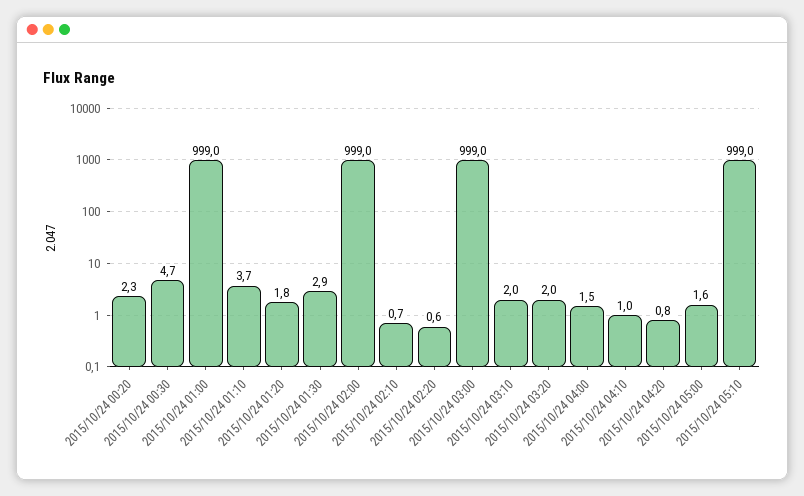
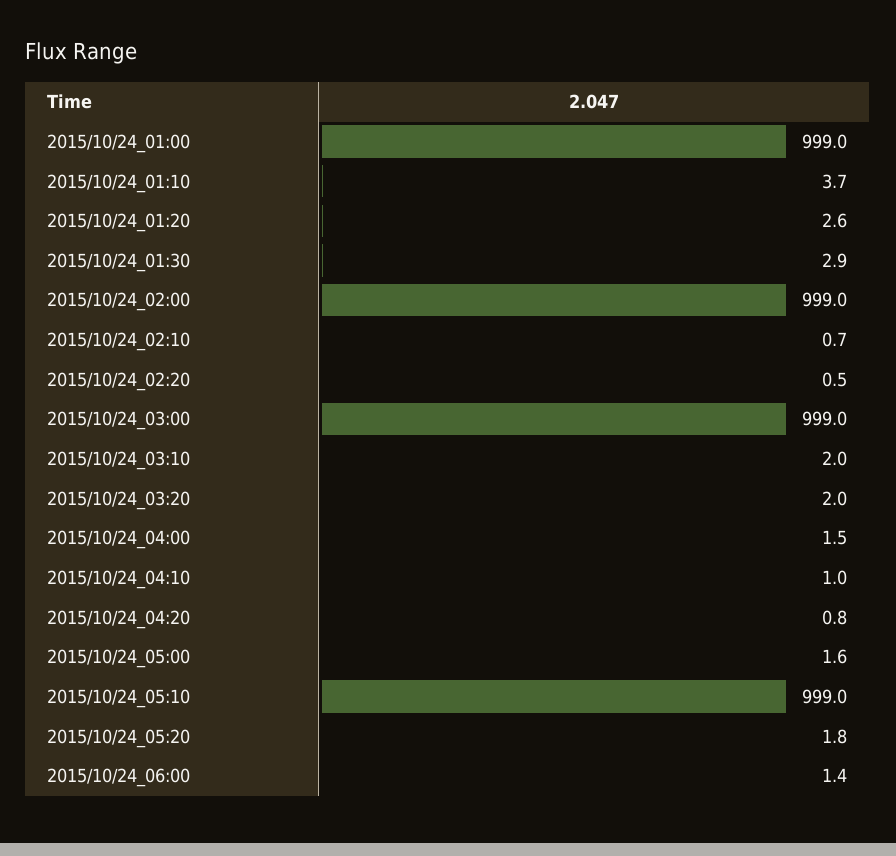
2015/10/24 00:20: 2.3 -> none
2015/10/24 00:30: 4.7 -> none
2015/10/24 01:20: 1.8 -> 2.6
2015/10/24 02:20: 0.6 -> 0.5
2015/10/24_05:20: none -> 1.8
2015/10/24_06:00: none -> 1.4

